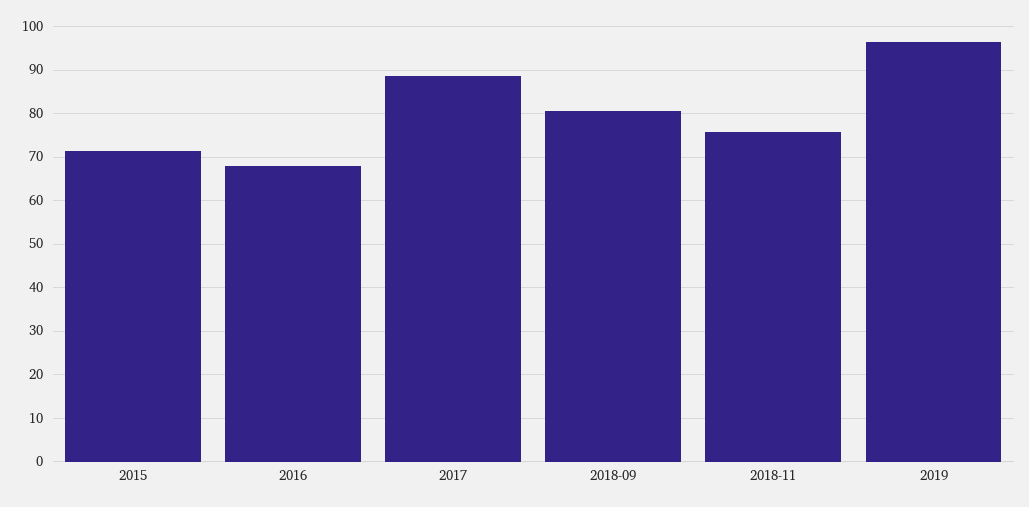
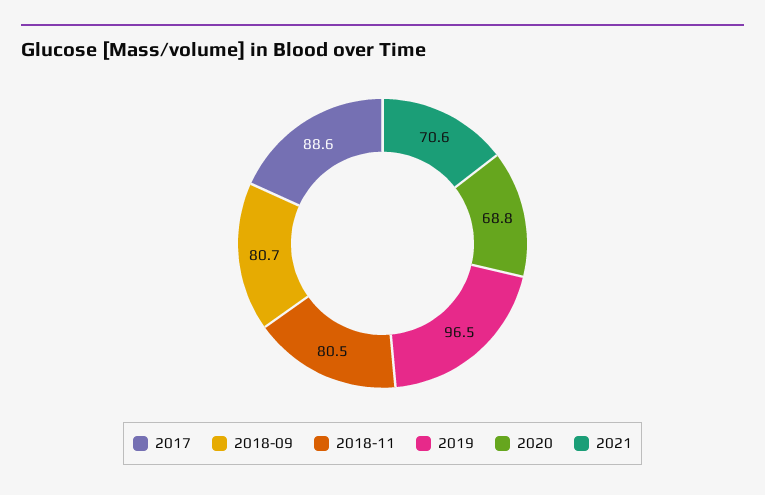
2015: 72 -> none
2016: 68 -> none
2018-11: 76 -> 80.5
2020: none -> 68.8
2021: none -> 70.6

